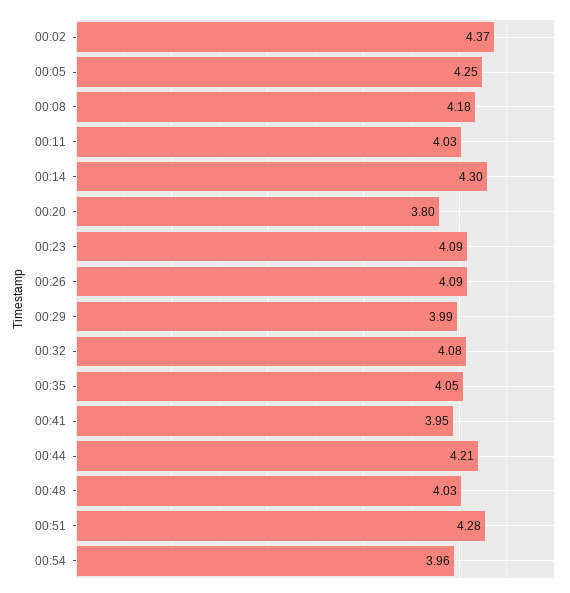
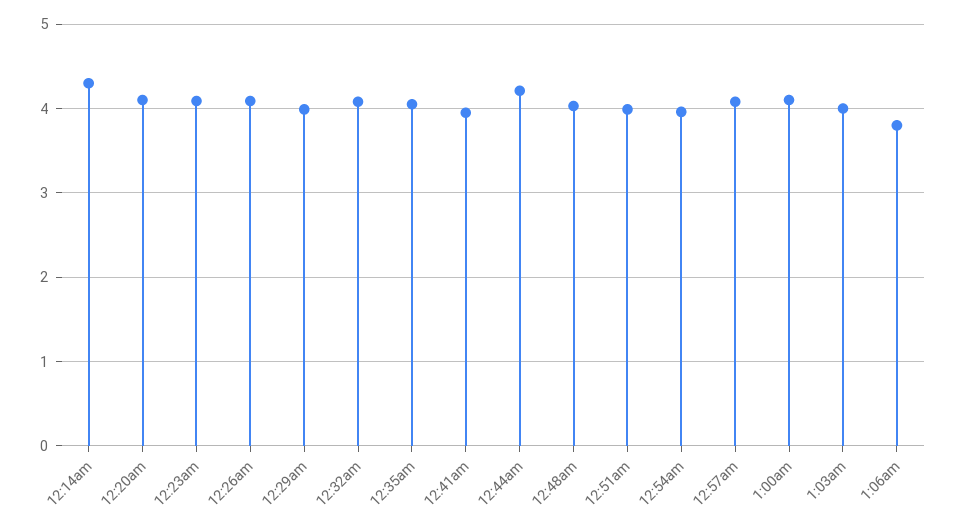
00:02: 4.37 -> none
00:05: 4.25 -> none
00:08: 4.18 -> none
00:11: 4.03 -> none
00:20: 3.8 -> 4.1
00:51: 4.28 -> 4
12:57am: none -> 4.1
1:00am: none -> 4.1
1:03am: none -> 4
1:06am: none -> 3.8

